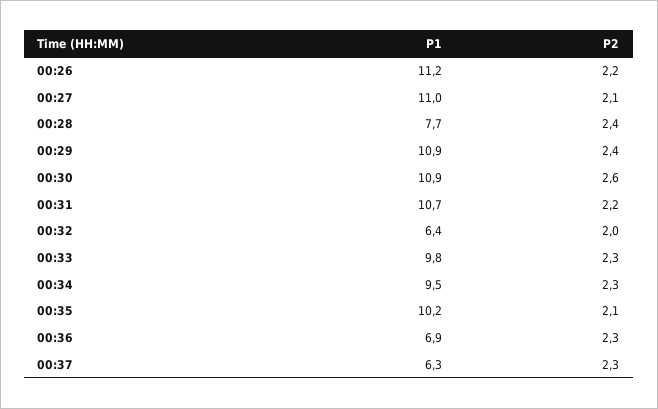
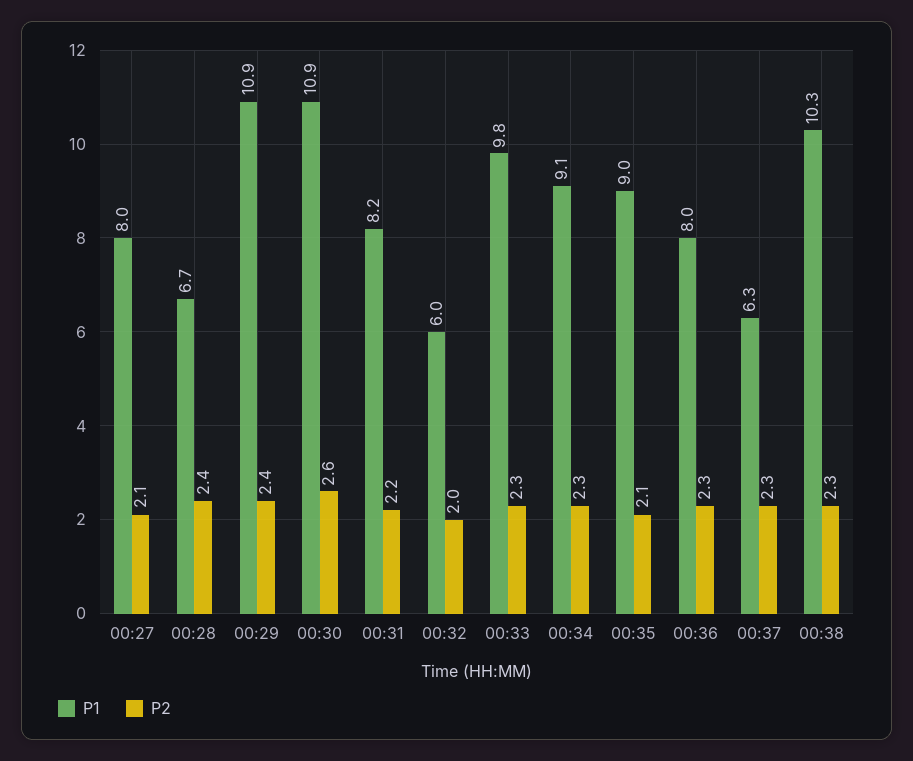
P1, 00:26: 11.2 -> none
P2, 00:26: 2.2 -> none
P1, 00:27: 11 -> 8
P1, 00:28: 7.7 -> 6.7
P1, 00:31: 10.7 -> 8.2
P1, 00:32: 6.4 -> 6
P1, 00:34: 9.5 -> 9.1
P1, 00:35: 10.2 -> 9
P1, 00:36: 6.9 -> 8
P1, 00:38: none -> 10.3
P2, 00:38: none -> 2.3

